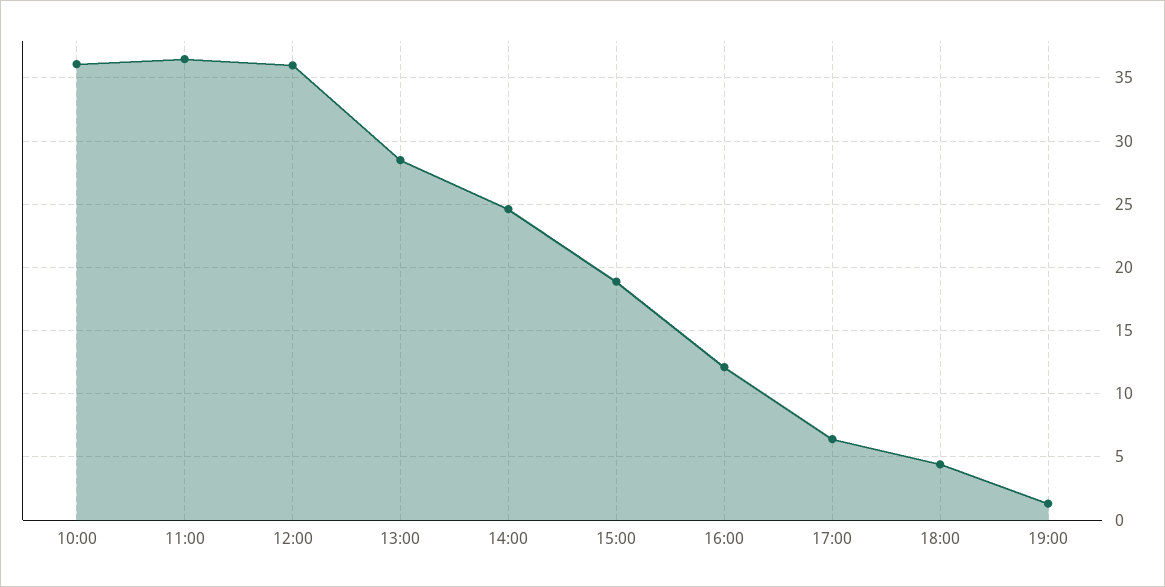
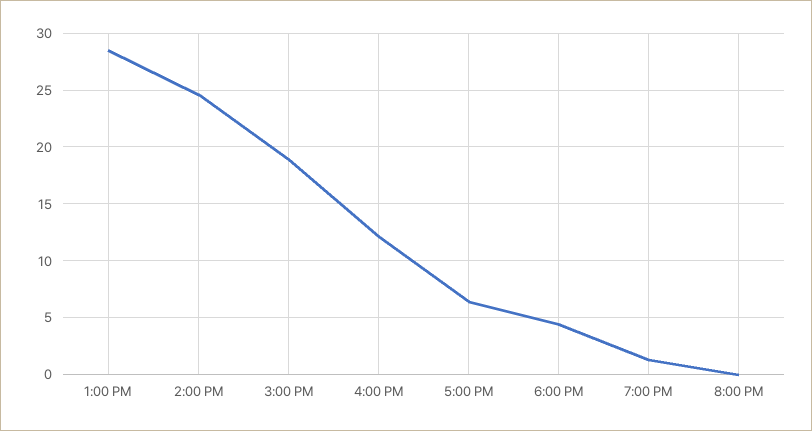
10:00: 36 -> none
11:00: 36.5 -> none
12:00: 36 -> none
8:00 PM: none -> 0

